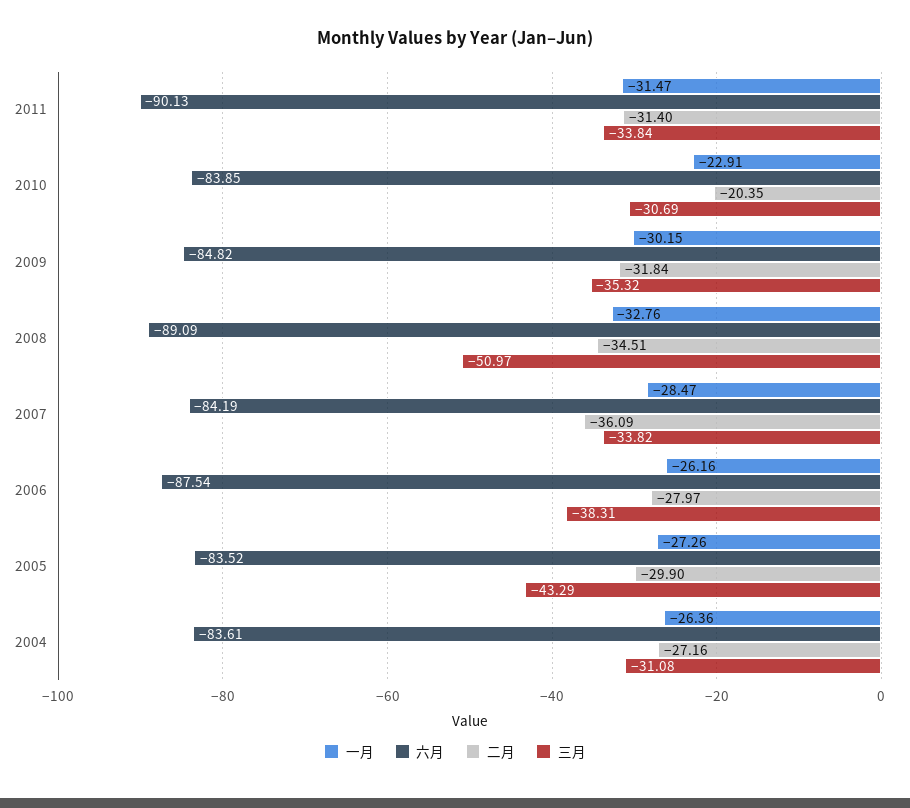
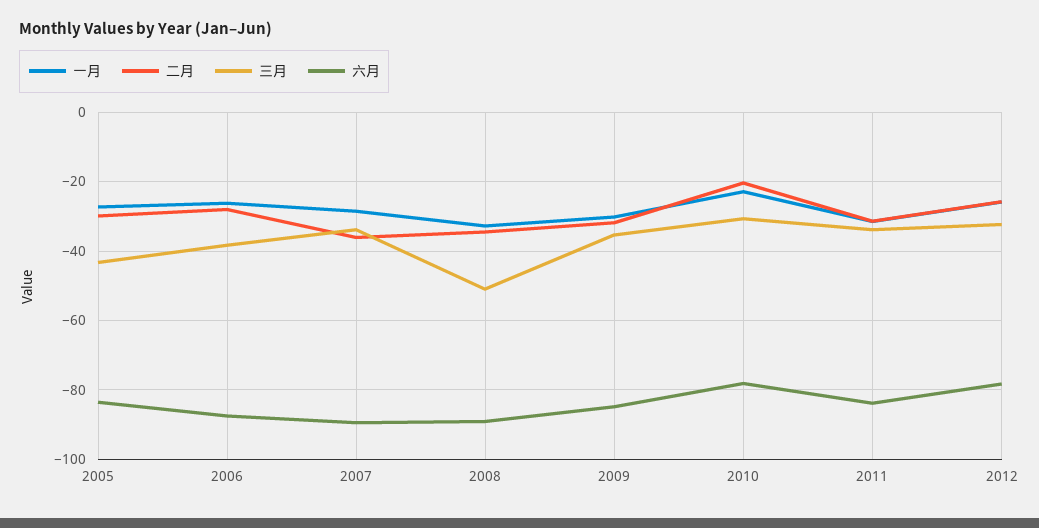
六月, 2011: -90.13 -> -84
六月, 2010: -83.85 -> -78
六月, 2007: -84.19 -> -90
一月, 2004: -26.36 -> none
六月, 2004: -83.61 -> none
二月, 2004: -27.16 -> none
三月, 2004: -31.08 -> none
一月, 2012: none -> -26
二月, 2012: none -> -26
三月, 2012: none -> -32
六月, 2012: none -> -78

